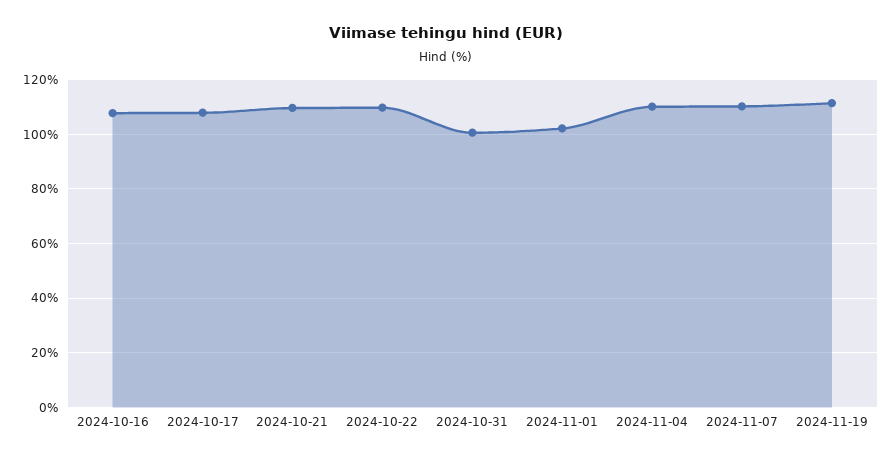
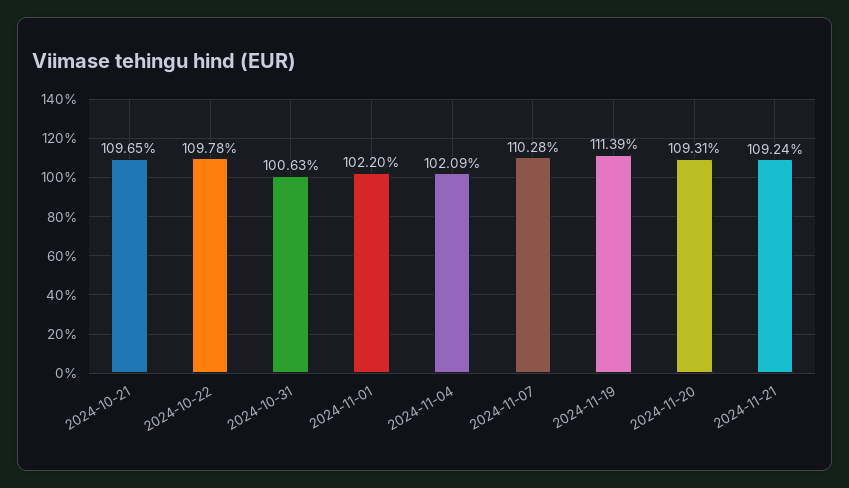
2024-10-16: 107.5 -> none
2024-10-17: 107.5 -> none
2024-11-04: 110 -> 102.09
2024-11-20: none -> 109.31
2024-11-21: none -> 109.24

